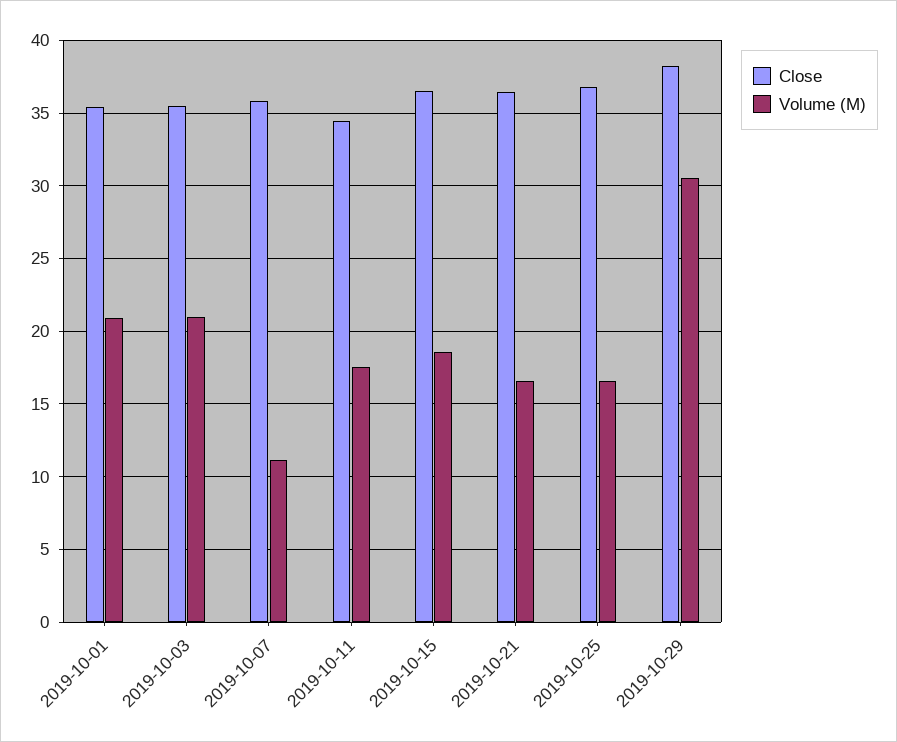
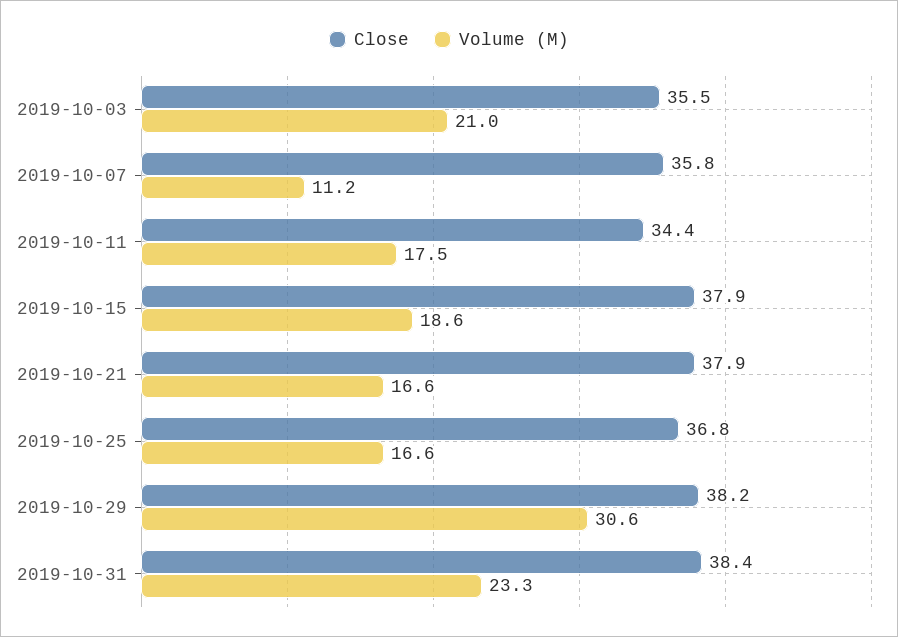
Close, 2019-10-01: 35.5 -> none
Volume (M), 2019-10-01: 21 -> none
Close, 2019-10-15: 36.5 -> 37.9
Close, 2019-10-21: 36.5 -> 37.9
Close, 2019-10-31: none -> 38.4
Volume (M), 2019-10-31: none -> 23.3

